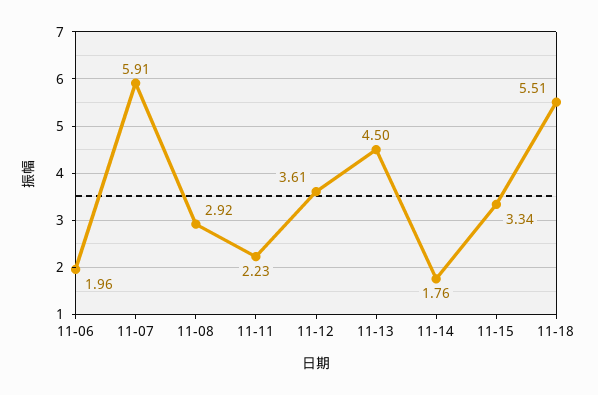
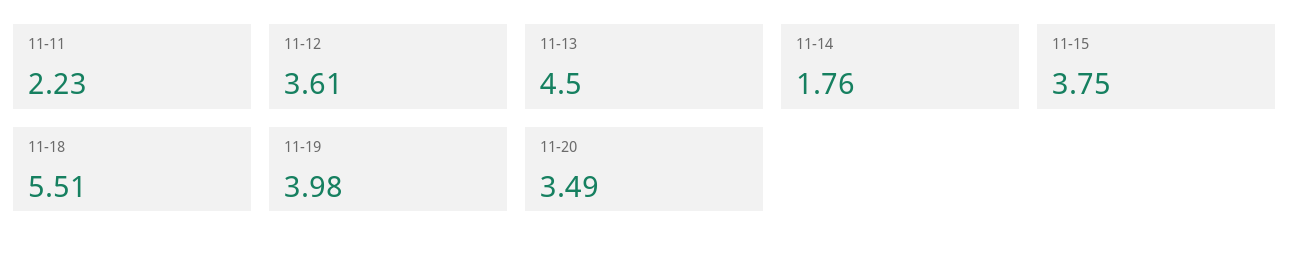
11-06: 1.96 -> none
11-07: 5.91 -> none
11-08: 2.92 -> none
11-15: 3.34 -> 3.75
11-19: none -> 3.98
11-20: none -> 3.49

